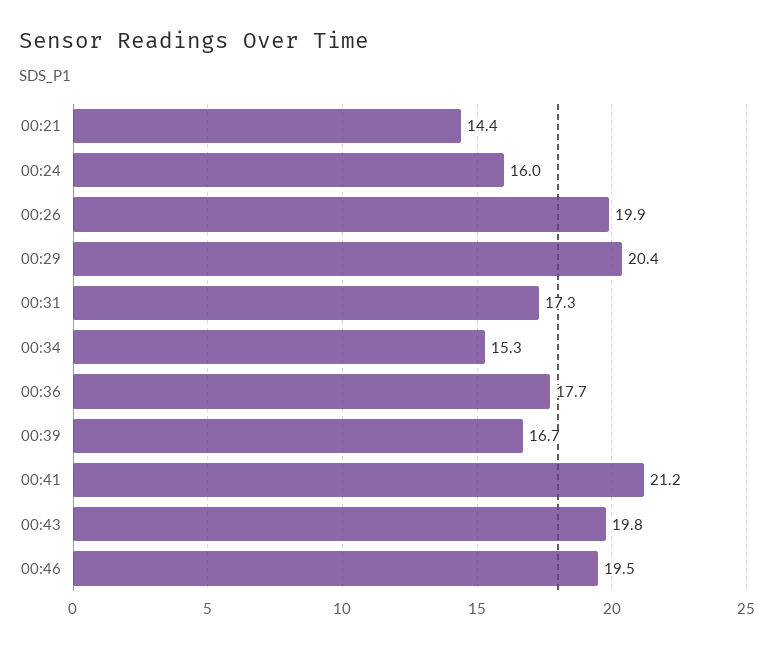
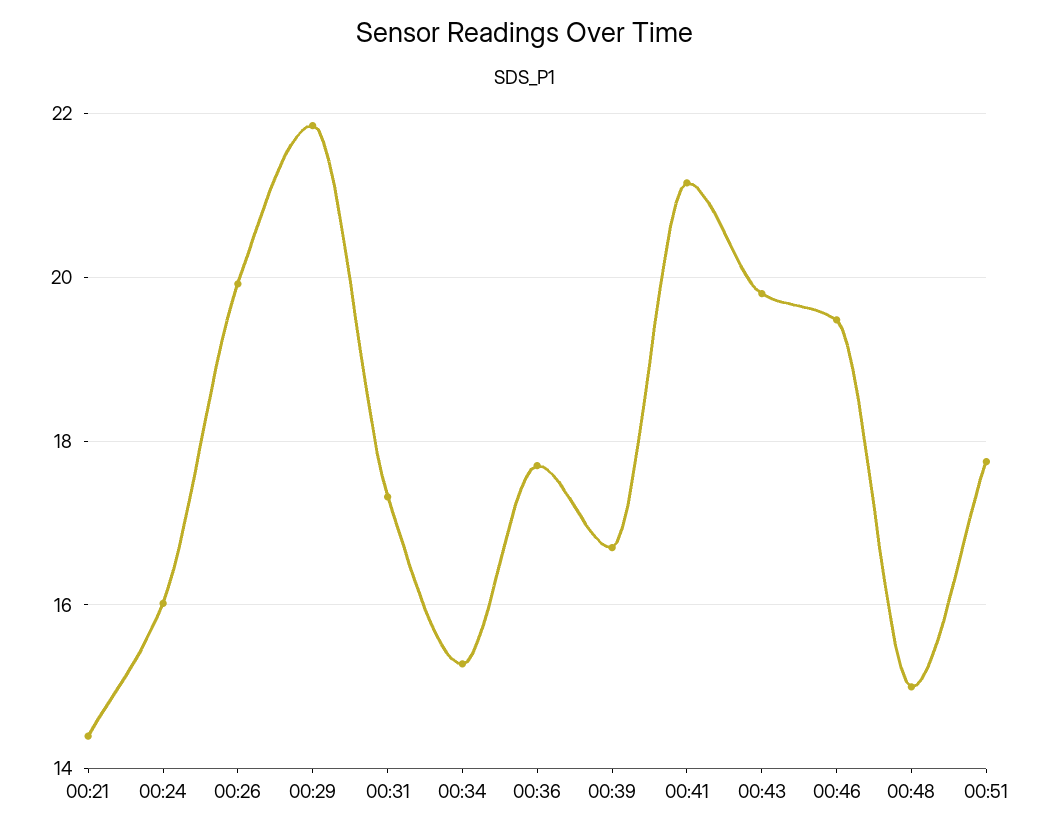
00:29: 20.4 -> 21.8
00:48: none -> 15
00:51: none -> 17.8

